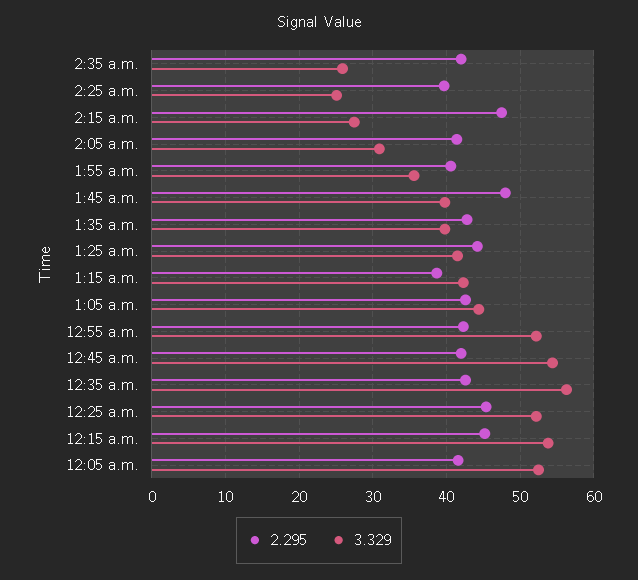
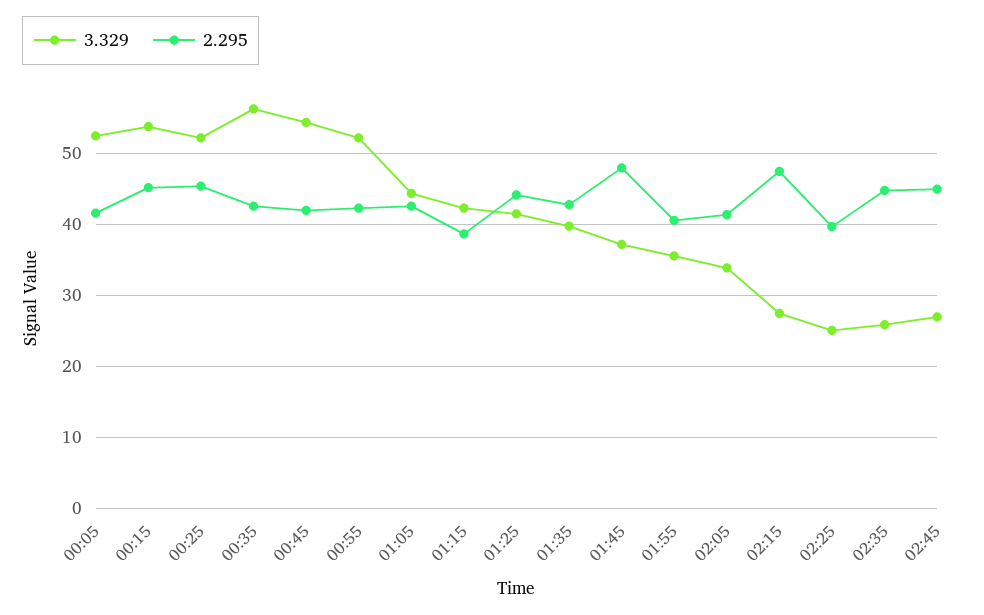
2.295, 2:35 a.m.: 42 -> 45
3.329, 2:05 a.m.: 31 -> 34
3.329, 1:45 a.m.: 40 -> 37
3.329, 02:45: none -> 27
2.295, 02:45: none -> 45

